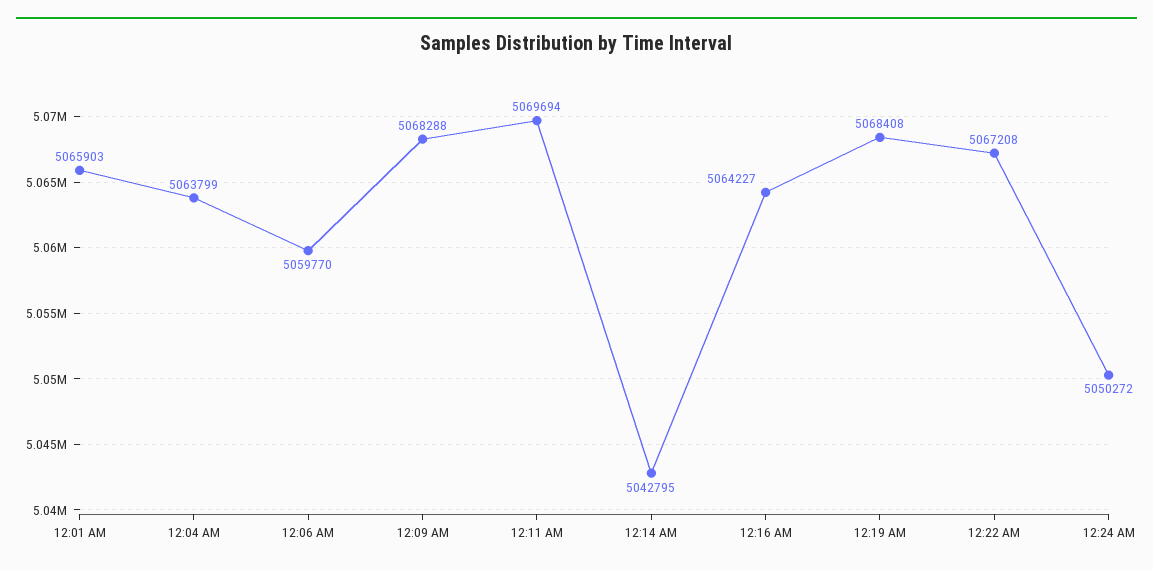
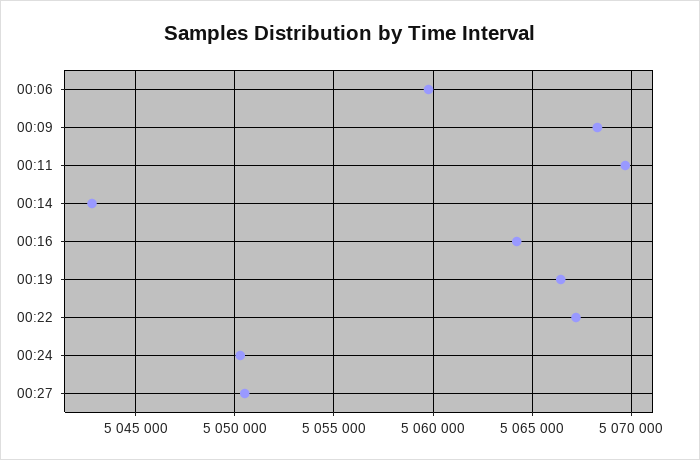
12:01 AM: 5065903 -> none
12:04 AM: 5063799 -> none
12:19 AM: 5068408 -> 5066500
00:27: none -> 5050500

